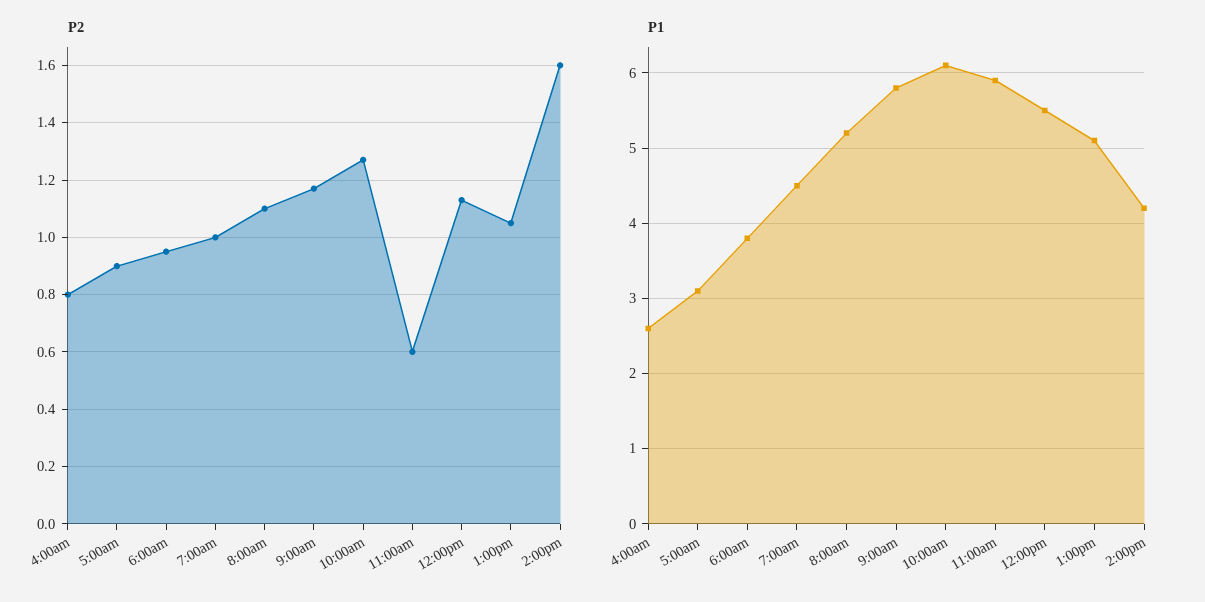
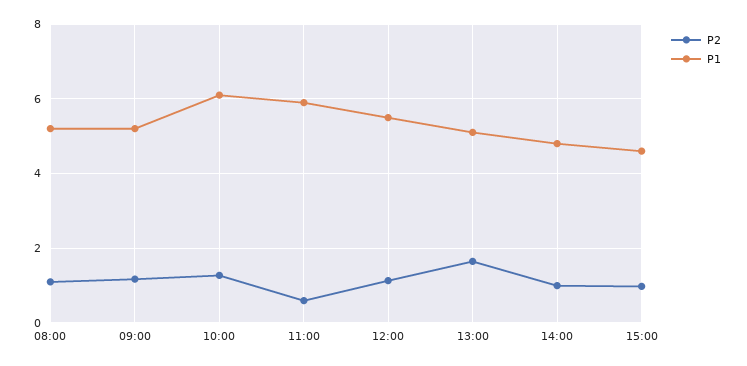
P2, 4:00am: 0.8 -> none
P2, 5:00am: 0.9 -> none
P2, 6:00am: 0.95 -> none
P2, 7:00am: 1 -> none
P2, 1:00pm: 1.05 -> 1.6
P2, 2:00pm: 1.6 -> 1
P1, 4:00am: 2.6 -> none
P1, 5:00am: 3.1 -> none
P1, 6:00am: 3.8 -> none
P1, 7:00am: 4.5 -> none
P1, 9:00am: 5.8 -> 5.2
P1, 2:00pm: 4.2 -> 4.8
P2, 15:00: none -> 1
P1, 15:00: none -> 4.6

